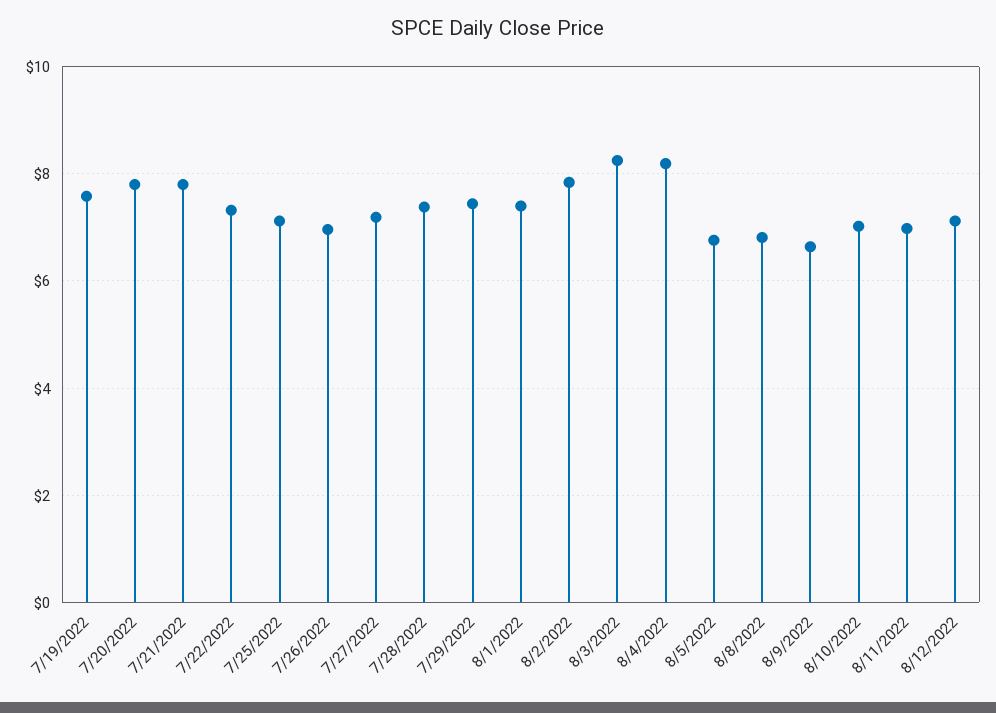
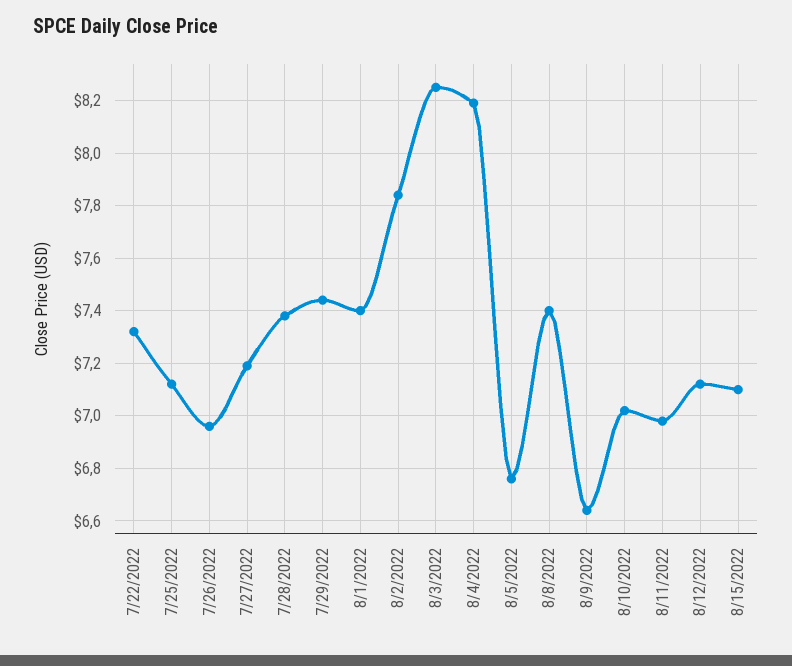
7/19/2022: 7.6 -> none
7/20/2022: 7.8 -> none
7/21/2022: 7.8 -> none
8/8/2022: 6.8 -> 7.4
8/15/2022: none -> 7.1

